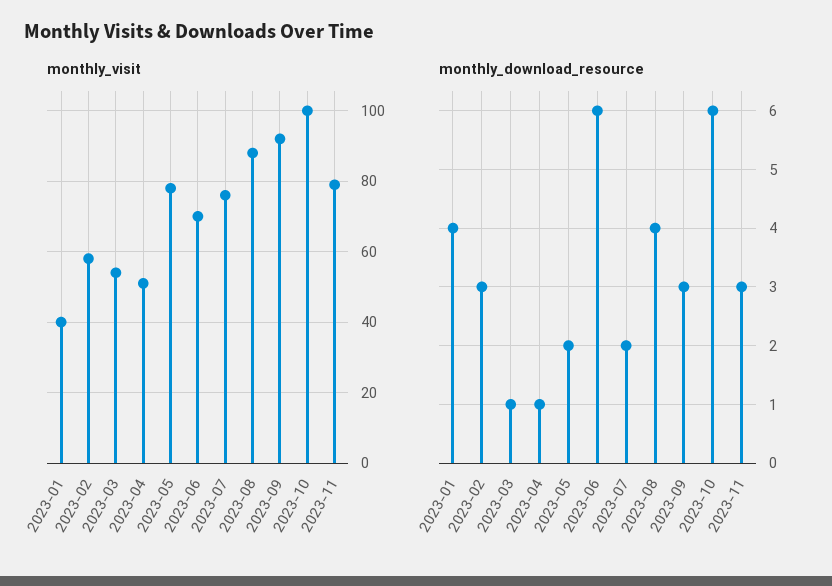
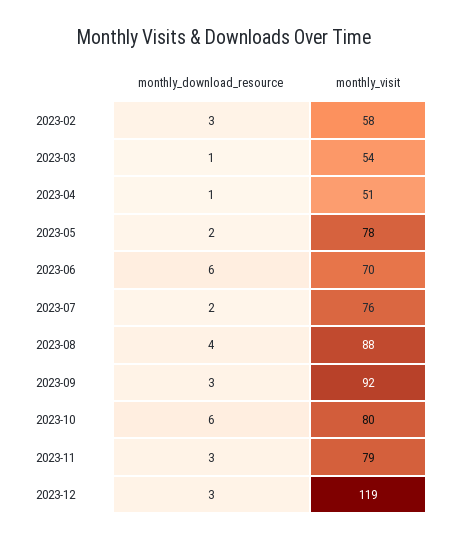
monthly_visit, 2023-01: 40 -> none
monthly_visit, 2023-10: 100 -> 80
monthly_download_resource, 2023-01: 4 -> none
monthly_download_resource, 2023-12: none -> 3
monthly_visit, 2023-12: none -> 119

